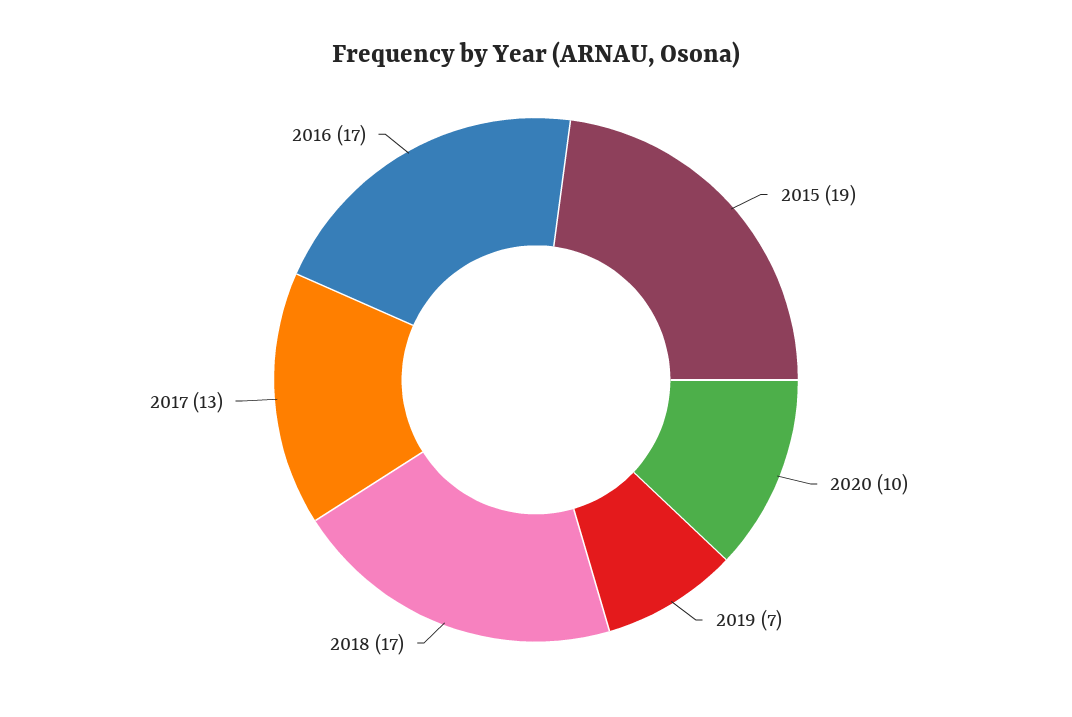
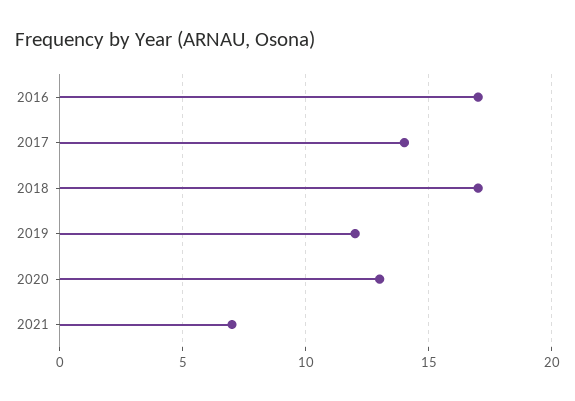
2015: 19 -> none
2020: 10 -> 13
2019: 7 -> 12
2017: 13 -> 14
2021: none -> 7

